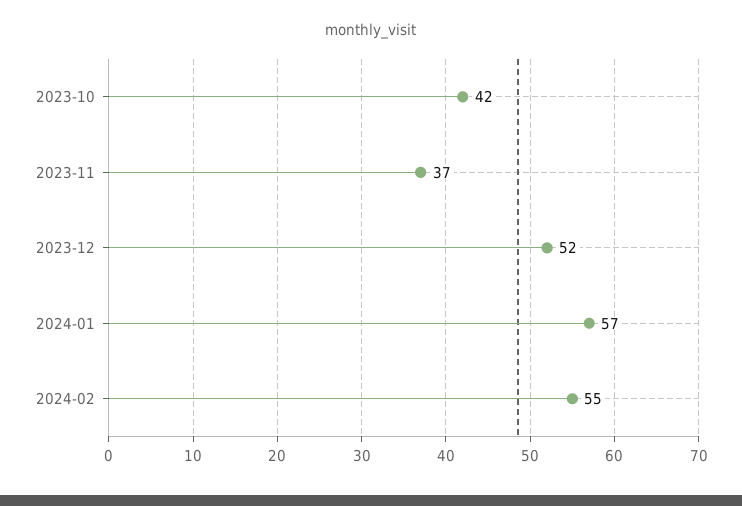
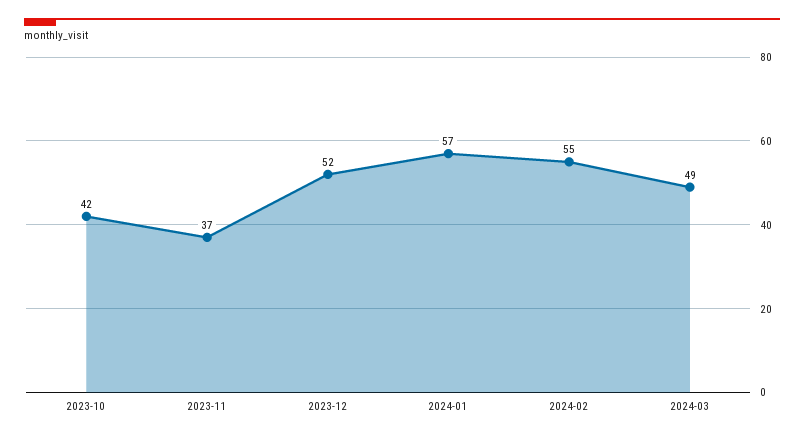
2024-03: none -> 49

